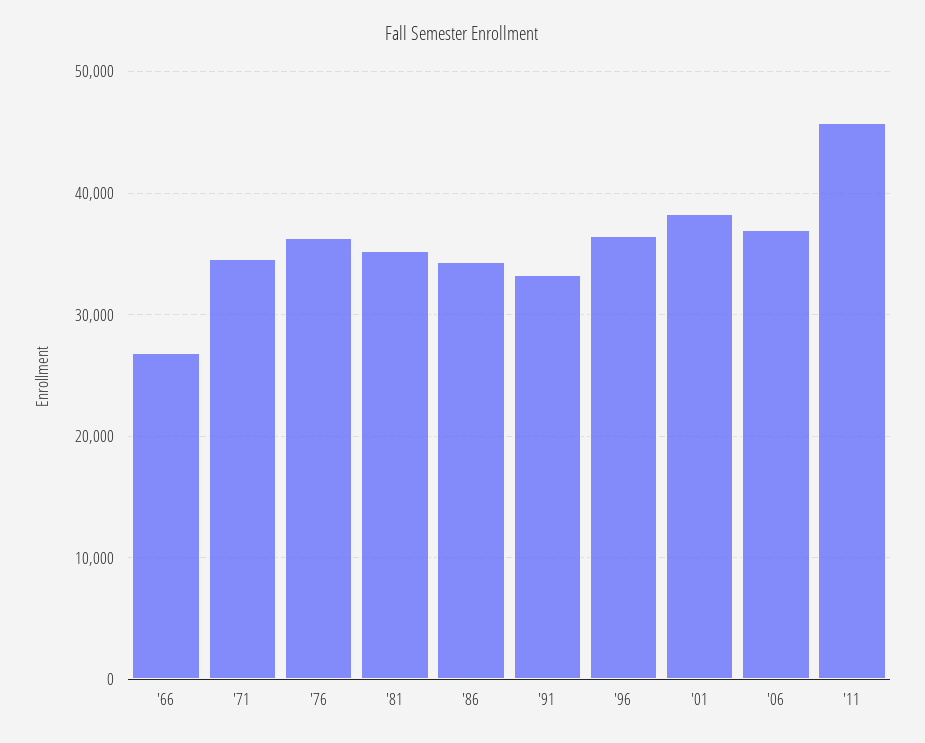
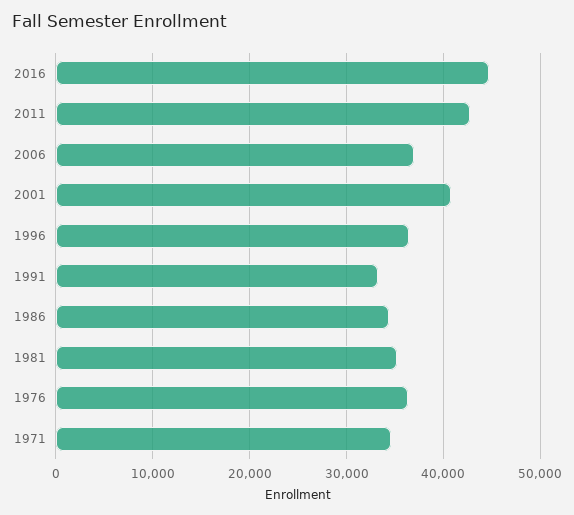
'66: 27000 -> none
'01: 38000 -> 41000
'11: 46000 -> 43000
2016: none -> 45000

